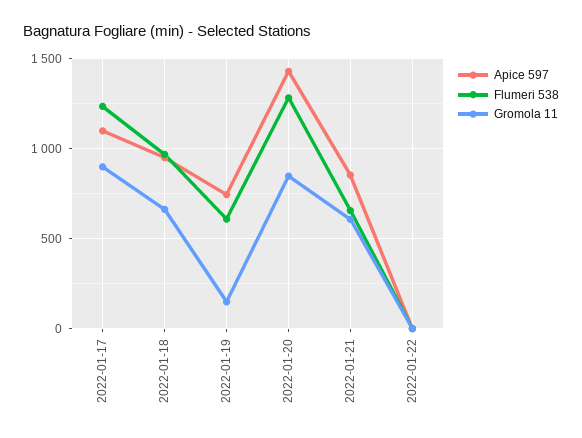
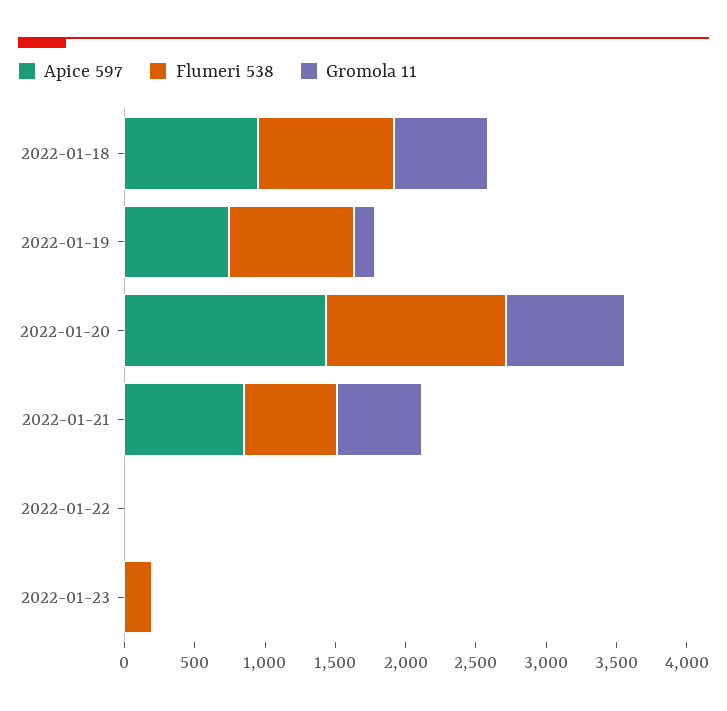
Apice 597, 2022-01-17: 1100 -> none
Flumeri 538, 2022-01-17: 1250 -> none
Gromola 11, 2022-01-17: 900 -> none
Flumeri 538, 2022-01-19: 600 -> 900
Apice 597, 2022-01-23: none -> 0
Flumeri 538, 2022-01-23: none -> 200
Gromola 11, 2022-01-23: none -> 0

